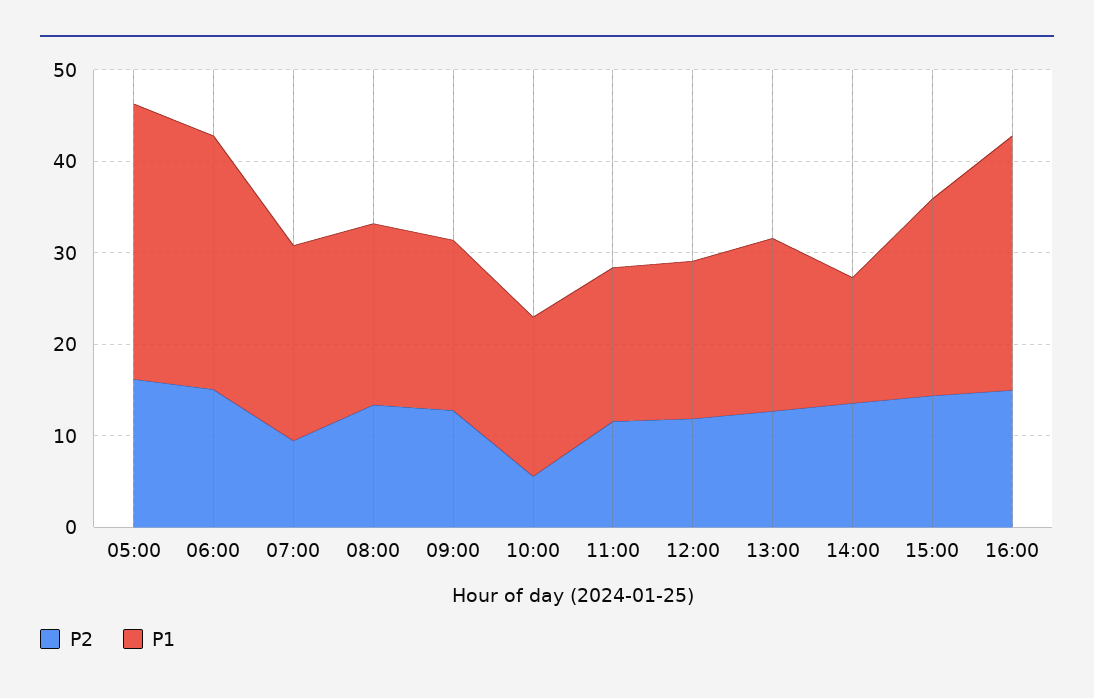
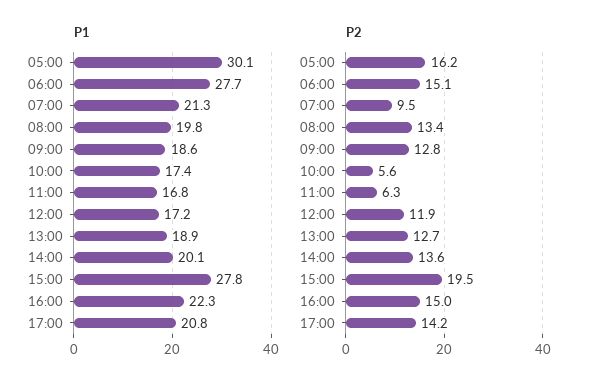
P2, 11:00: 12 -> 6.3
P1, 14:00: 14 -> 20.1
P2, 15:00: 14 -> 19.5
P1, 15:00: 22 -> 27.8
P1, 16:00: 28 -> 22.3
P1, 17:00: none -> 20.8
P2, 17:00: none -> 14.2

